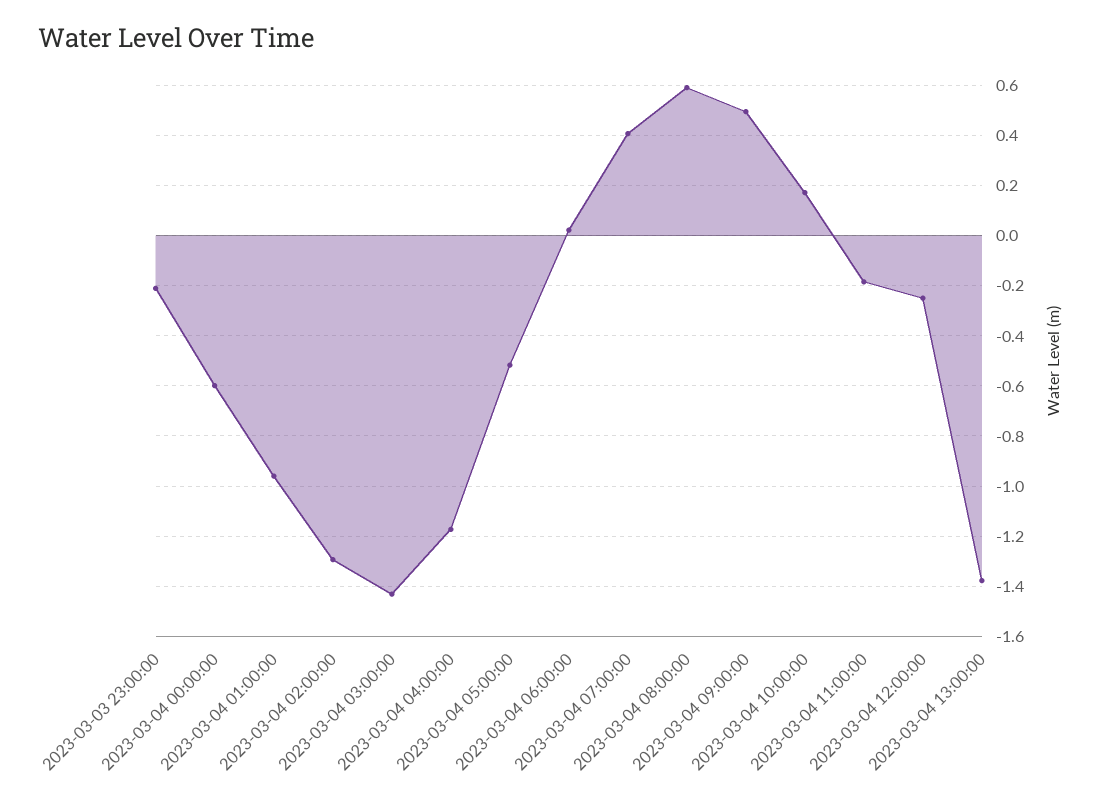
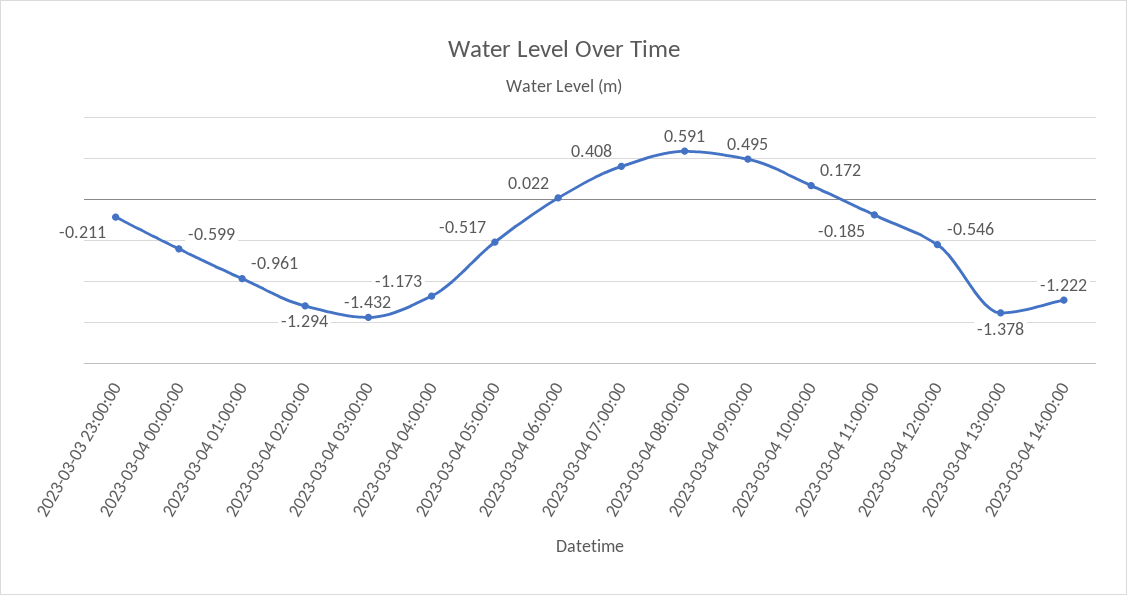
2023-03-04 12:00:00: -0.25 -> -0.546
2023-03-04 14:00:00: none -> -1.222

